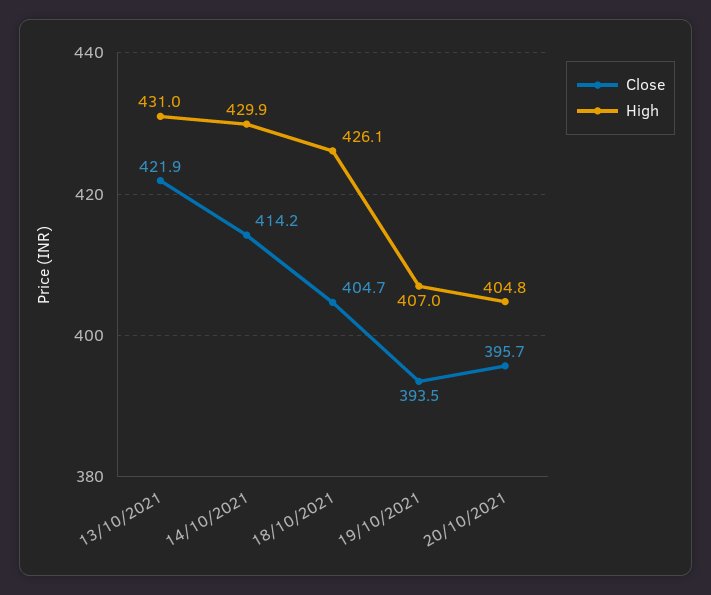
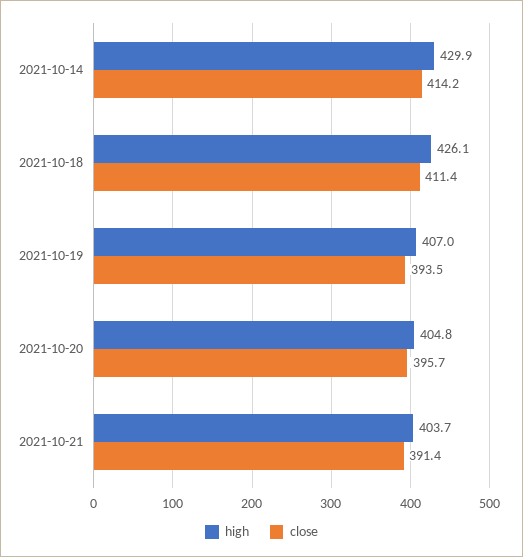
Close, 13/10/2021: 421.9 -> none
High, 13/10/2021: 431 -> none
Close, 18/10/2021: 404.7 -> 411.4
High, 2021-10-21: none -> 403.7
Close, 2021-10-21: none -> 391.4

